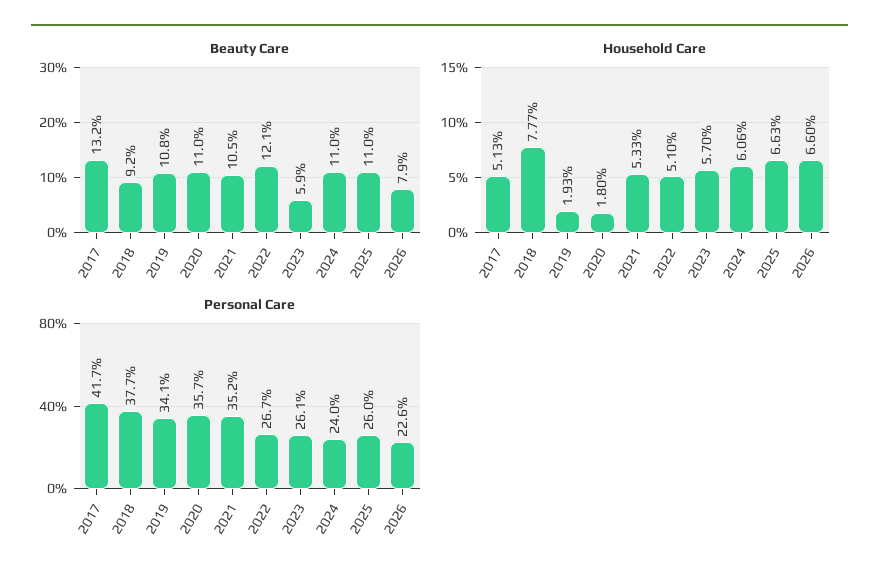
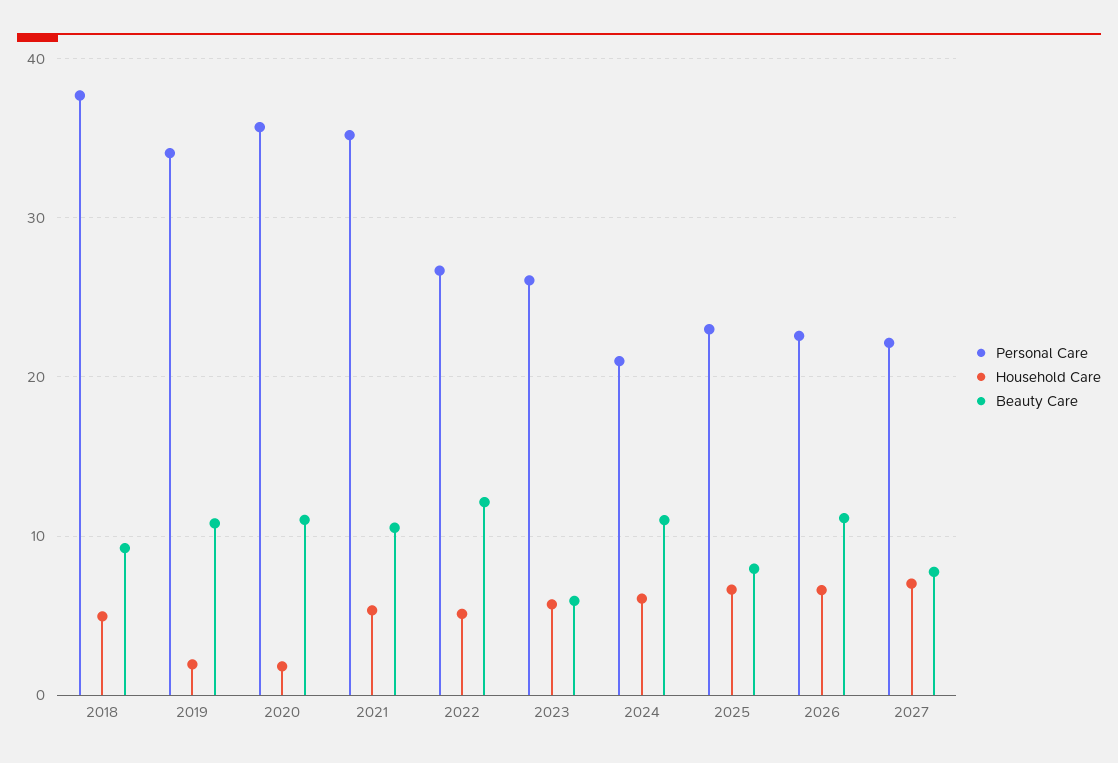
Beauty Care, 2017: 13.2 -> none
Beauty Care, 2025: 11 -> 8
Beauty Care, 2026: 7.9 -> 11
Household Care, 2017: 5.13 -> none
Household Care, 2018: 7.77 -> 5
Personal Care, 2017: 41.7 -> none
Personal Care, 2024: 24 -> 21
Personal Care, 2025: 26 -> 23
Personal Care, 2027: none -> 22
Household Care, 2027: none -> 7
Beauty Care, 2027: none -> 8

